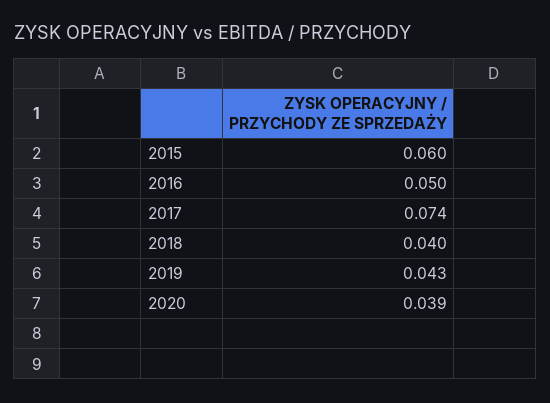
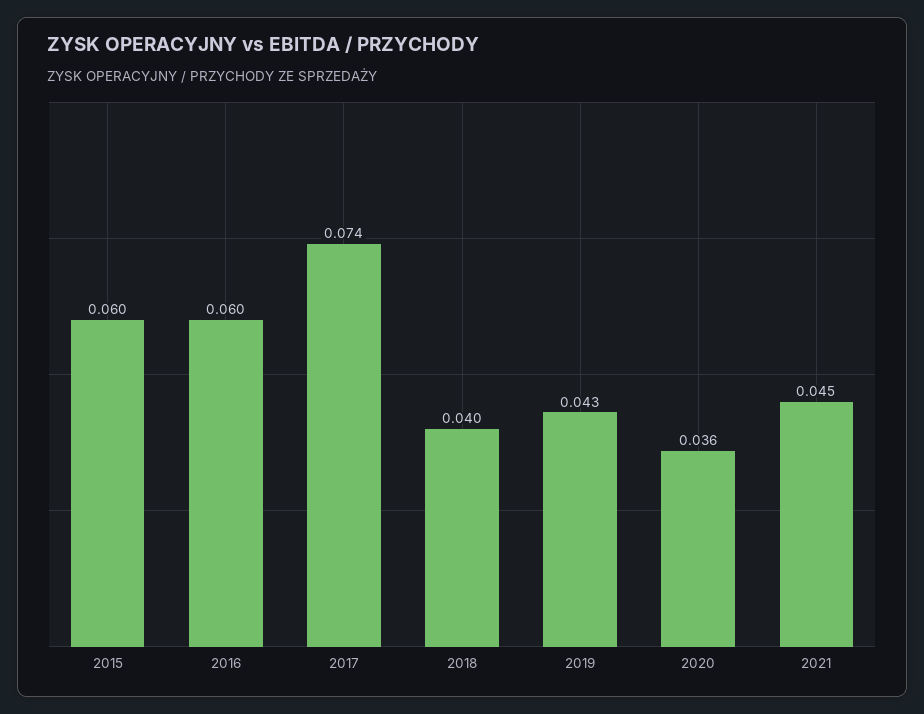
2016: 0.05 -> 0.06
2020: 0.039 -> 0.036
2021: none -> 0.045

